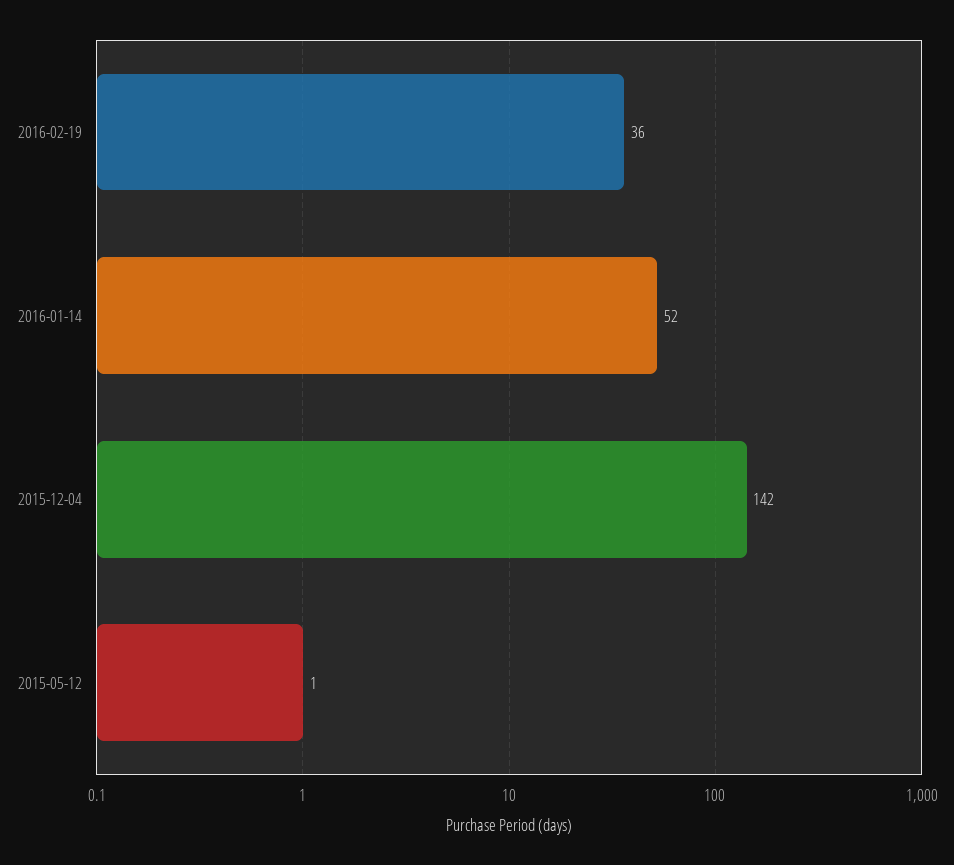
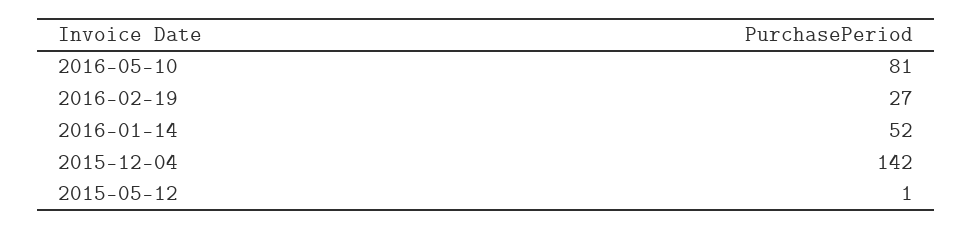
2016-02-19: 36 -> 27
2016-05-10: none -> 81

